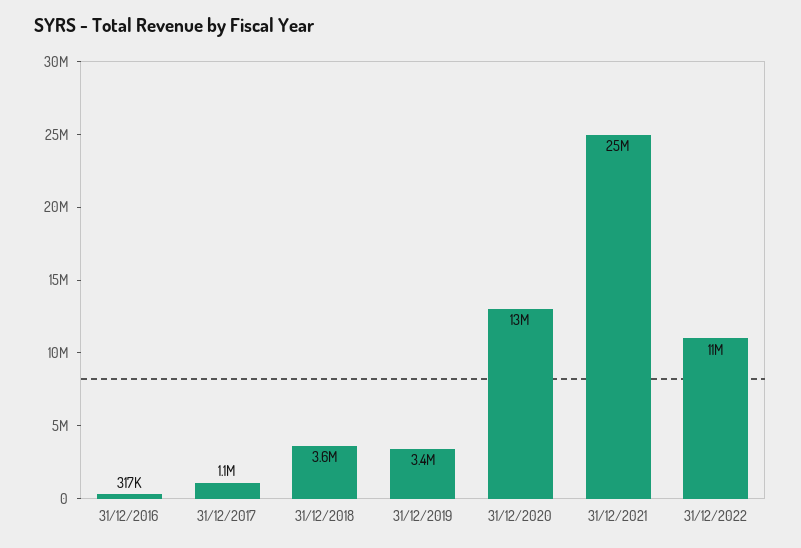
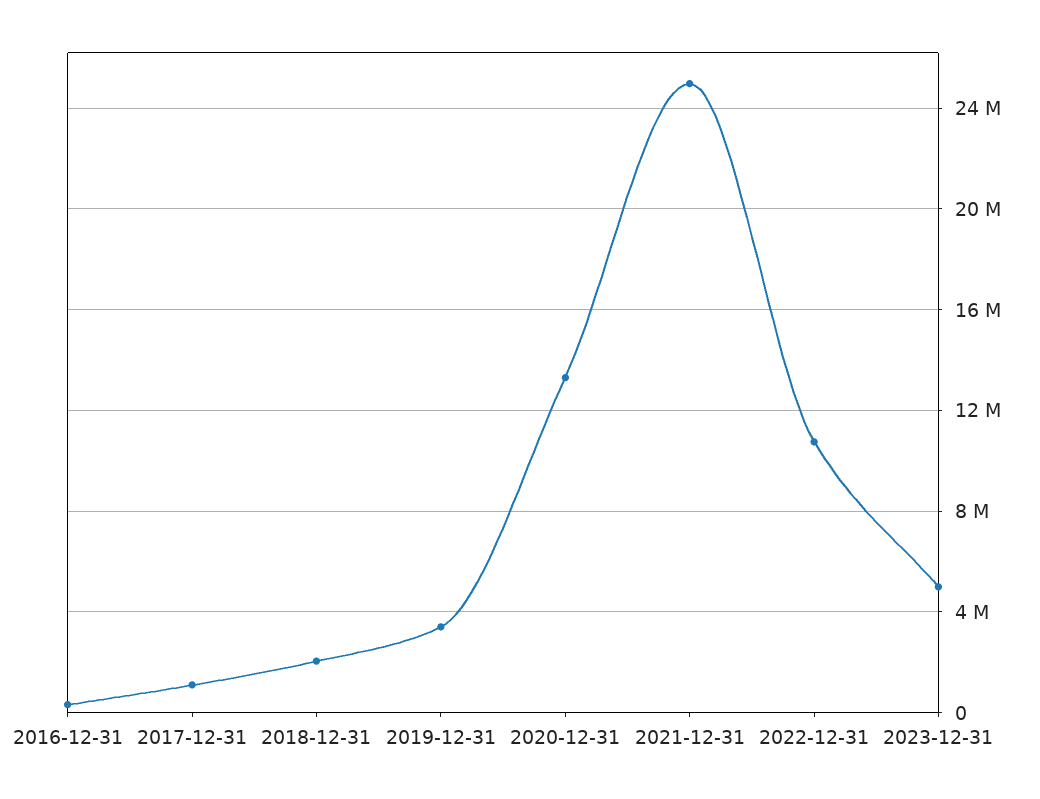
31/12/2018: 3600000 -> 2000000
2023-12-31: none -> 5000000

